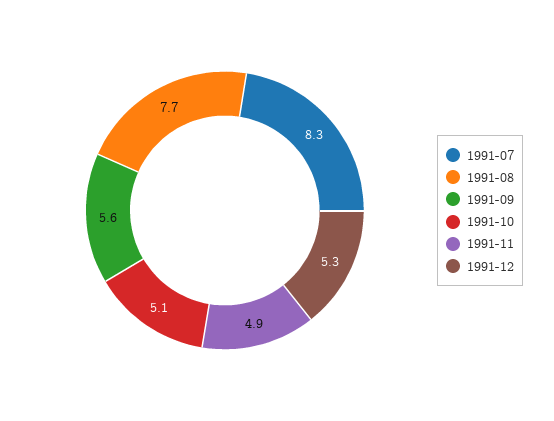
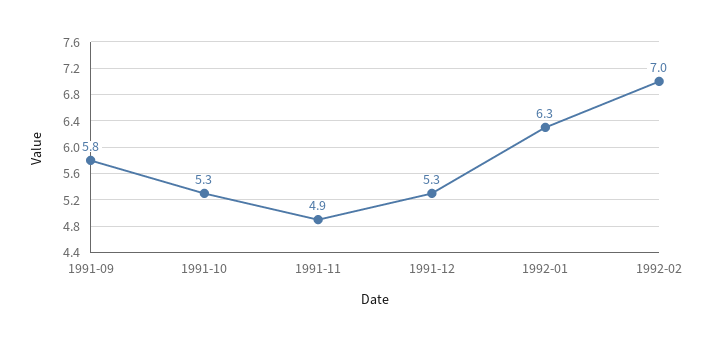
1991-07: 8.3 -> none
1991-08: 7.7 -> none
1991-09: 5.6 -> 5.8
1991-10: 5.1 -> 5.3
1992-01: none -> 6.3
1992-02: none -> 7

